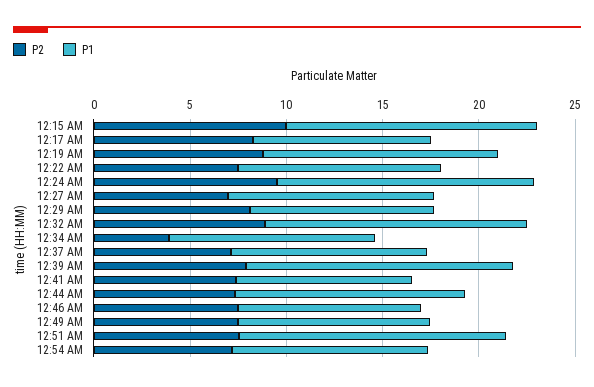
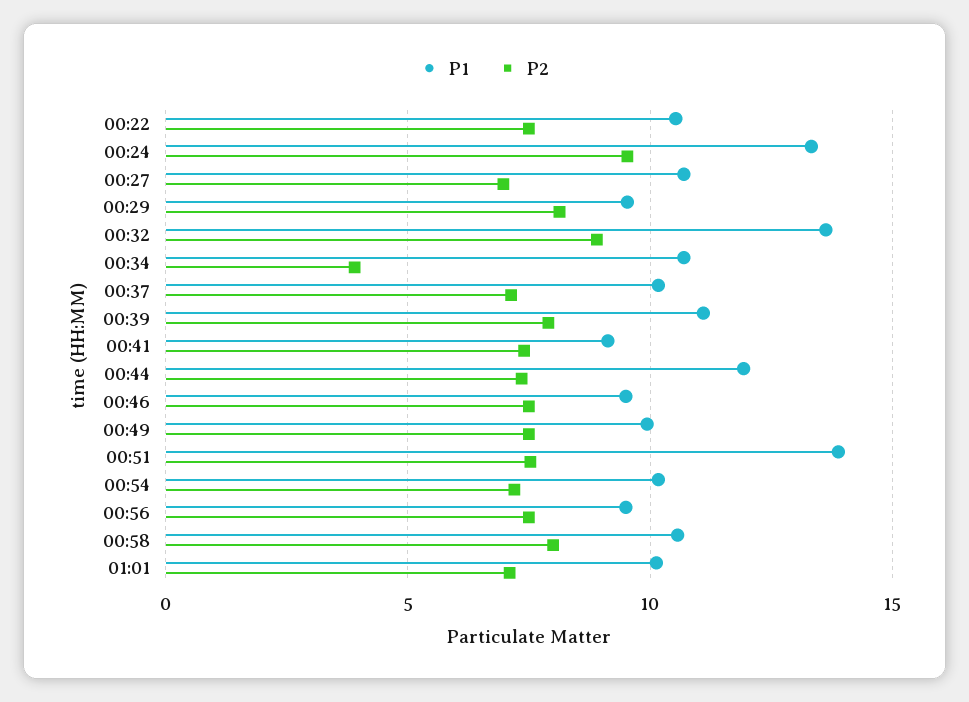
P2, 12:15 AM: 10 -> none
P1, 12:15 AM: 13 -> none
P2, 12:17 AM: 8 -> none
P1, 12:17 AM: 9 -> none
P2, 12:19 AM: 9 -> none
P1, 12:19 AM: 12 -> none
P1, 12:39 AM: 14 -> 11
P1, 00:56: none -> 9.5
P2, 00:56: none -> 7.5
P1, 00:58: none -> 10.5
P2, 00:58: none -> 8
P1, 01:01: none -> 10
P2, 01:01: none -> 7

